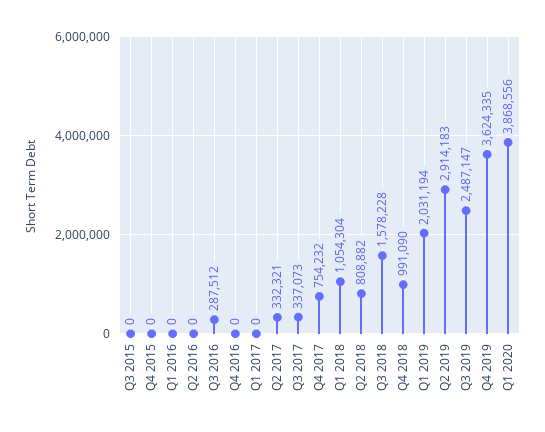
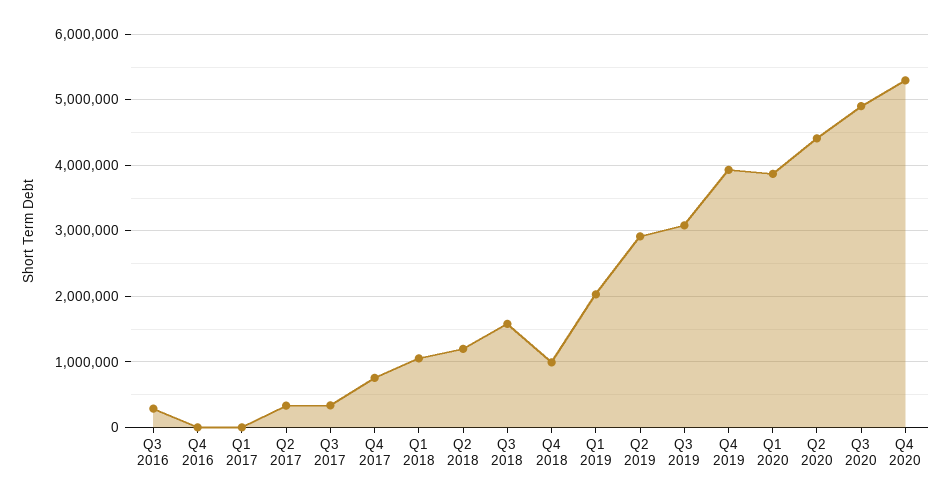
Q3 2015: 0 -> none
Q4 2015: 0 -> none
Q1 2016: 0 -> none
Q2 2016: 0 -> none
Q2 2018: 808882 -> 1200000
Q3 2019: 2487147 -> 3100000
Q4 2019: 3624335 -> 3900000
Q2 2020: none -> 4400000
Q3 2020: none -> 4900000
Q4 2020: none -> 5300000

